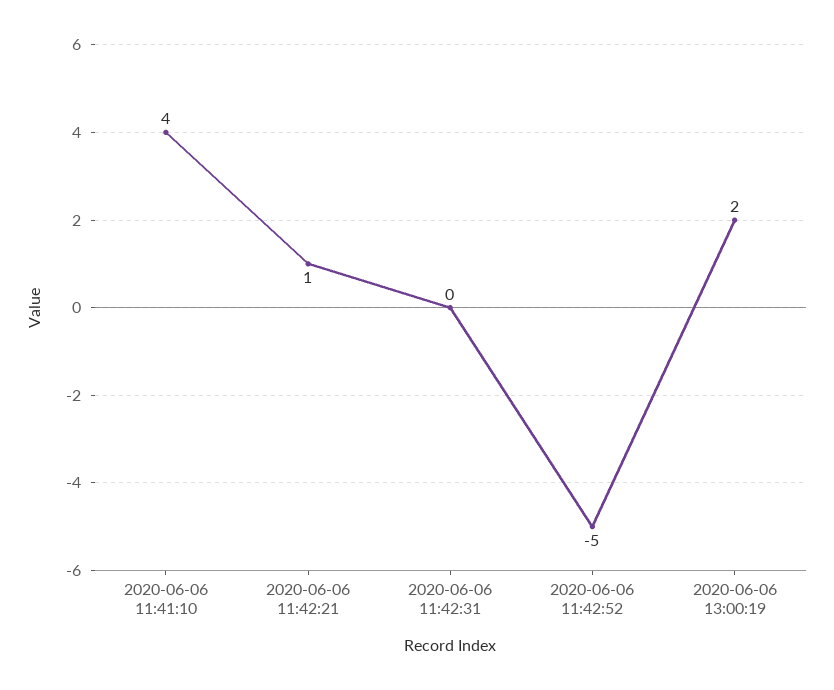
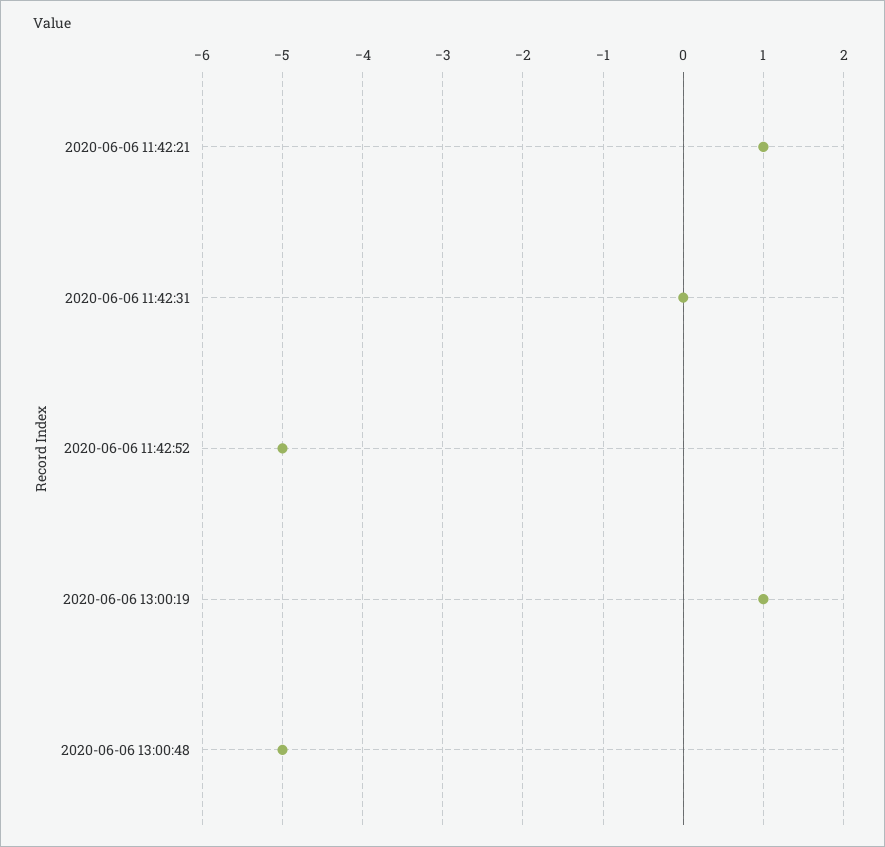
2020-06-06 11:41:10: 4 -> none
2020-06-06 13:00:19: 2 -> 1
2020-06-06 13:00:48: none -> -5

